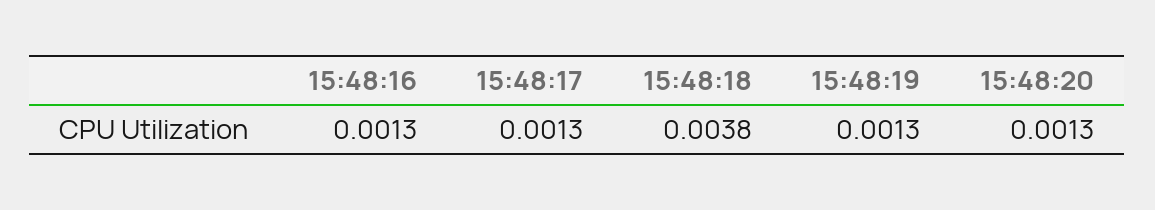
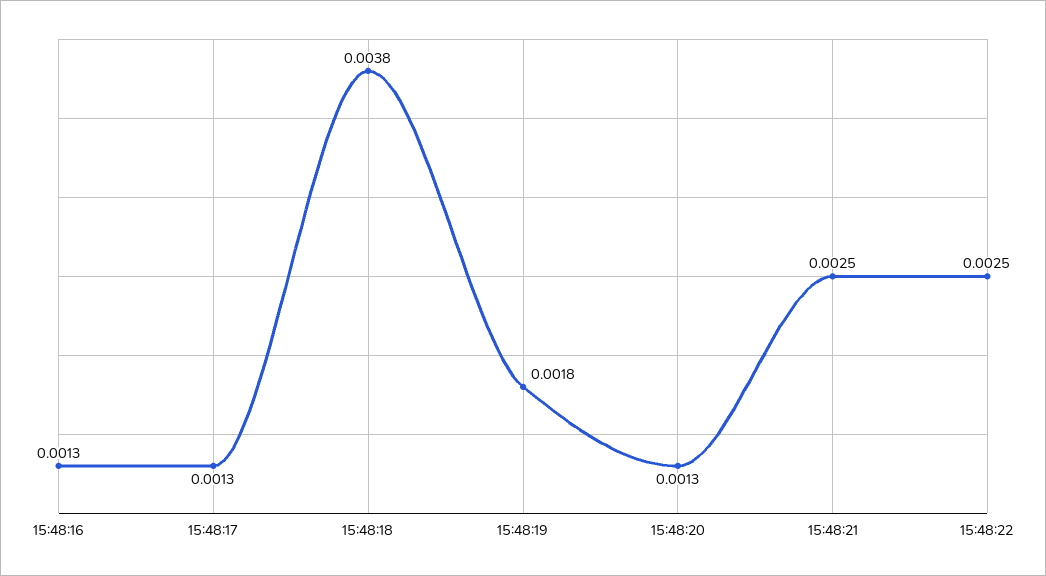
15:48:19: 0.0013 -> 0.0018
15:48:21: none -> 0.0025
15:48:22: none -> 0.0025

